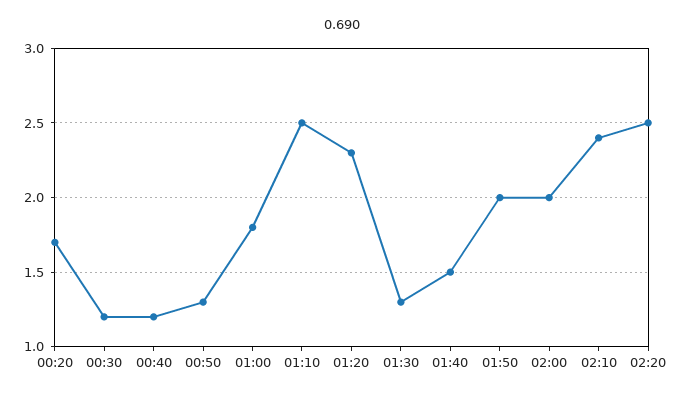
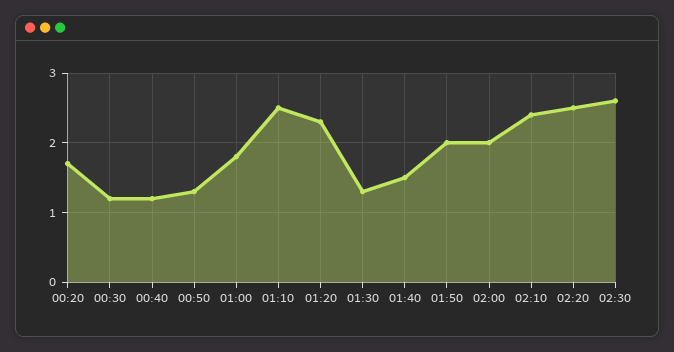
02:30: none -> 2.6

